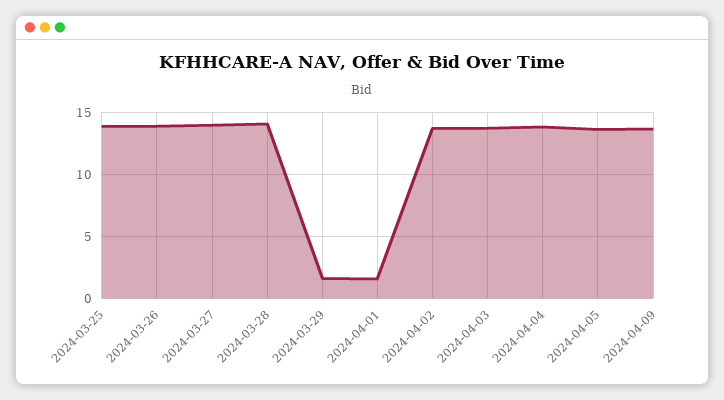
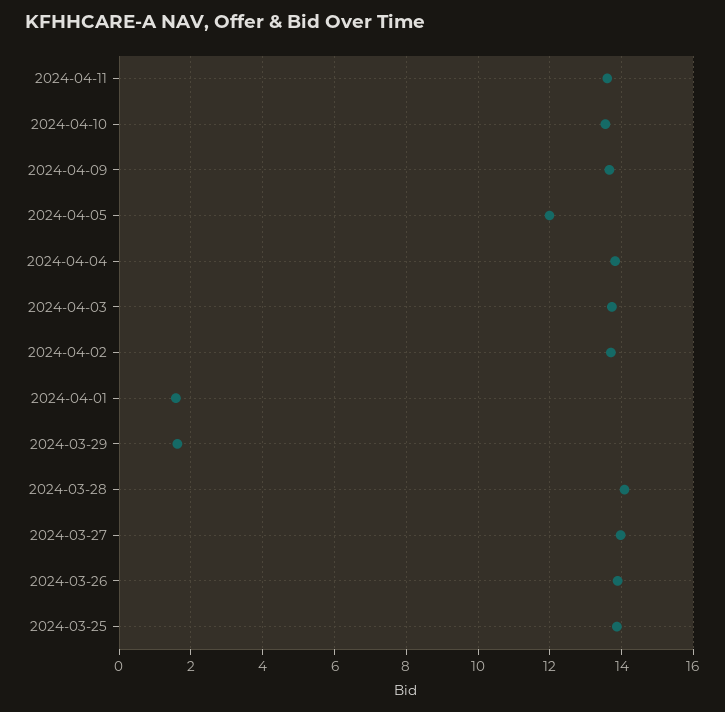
2024-04-05: 13.5 -> 12
2024-04-11: none -> 13.6
2024-04-10: none -> 13.6

